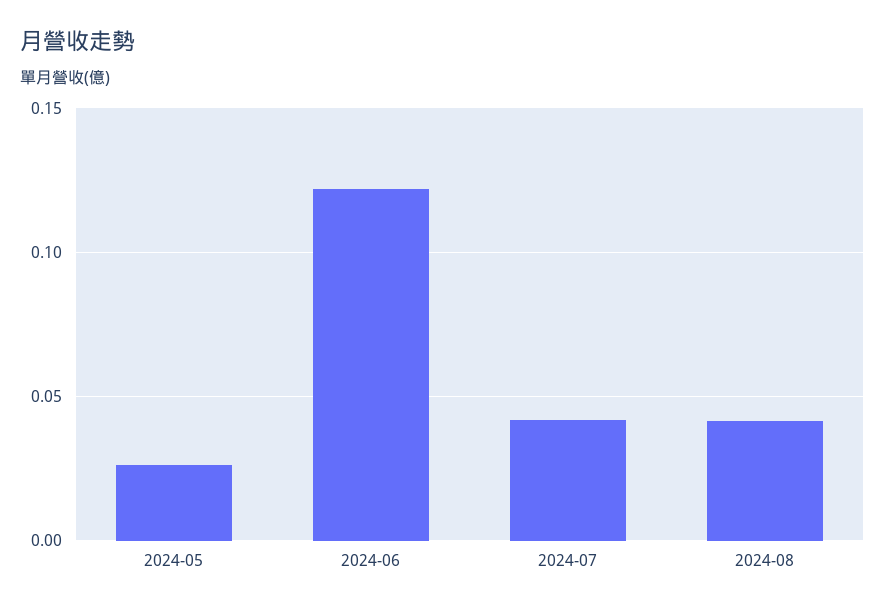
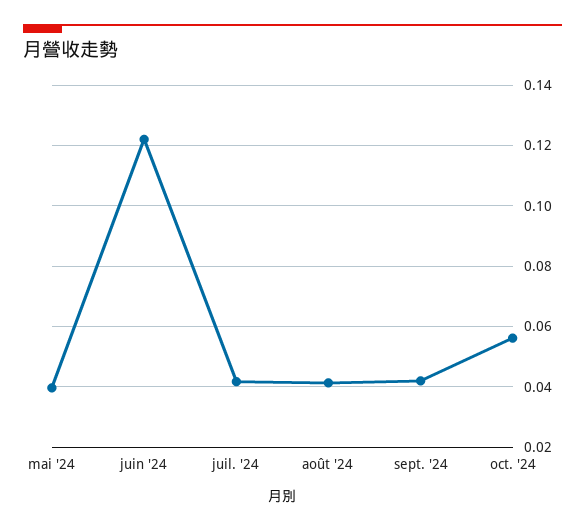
2024-05: 0.025 -> 0.04
sept. '24: none -> 0.042
oct. '24: none -> 0.056

